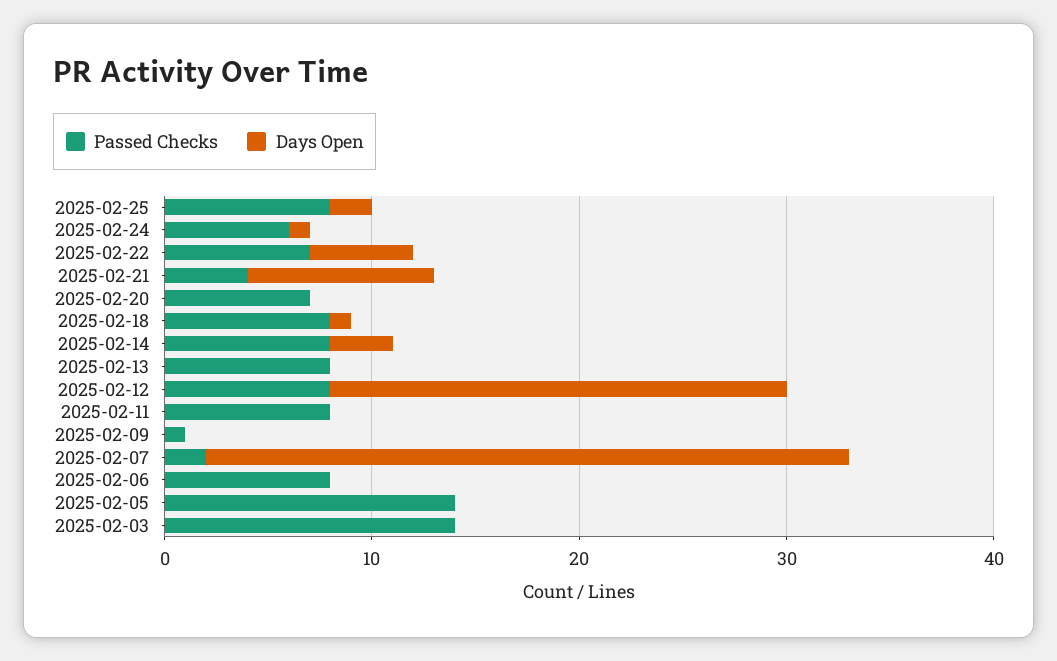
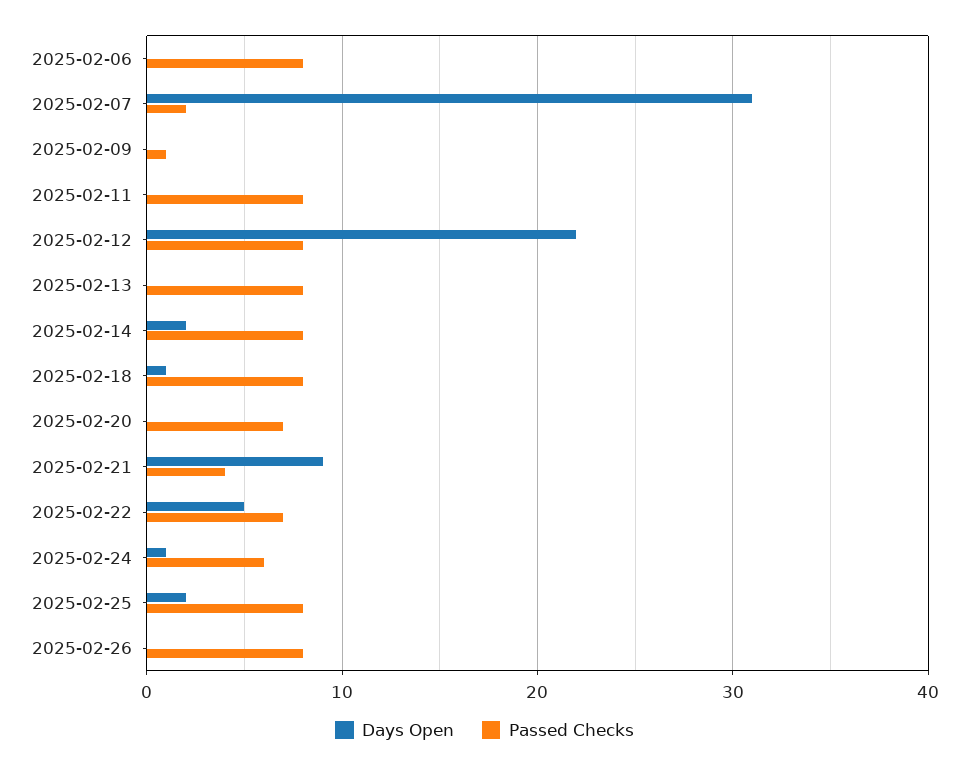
Days Open, 2025-02-14: 3 -> 2
Passed Checks, 2025-02-05: 14 -> none
Days Open, 2025-02-05: 0 -> none
Passed Checks, 2025-02-03: 14 -> none
Days Open, 2025-02-03: 0 -> none
Days Open, 2025-02-26: none -> 0
Passed Checks, 2025-02-26: none -> 8

